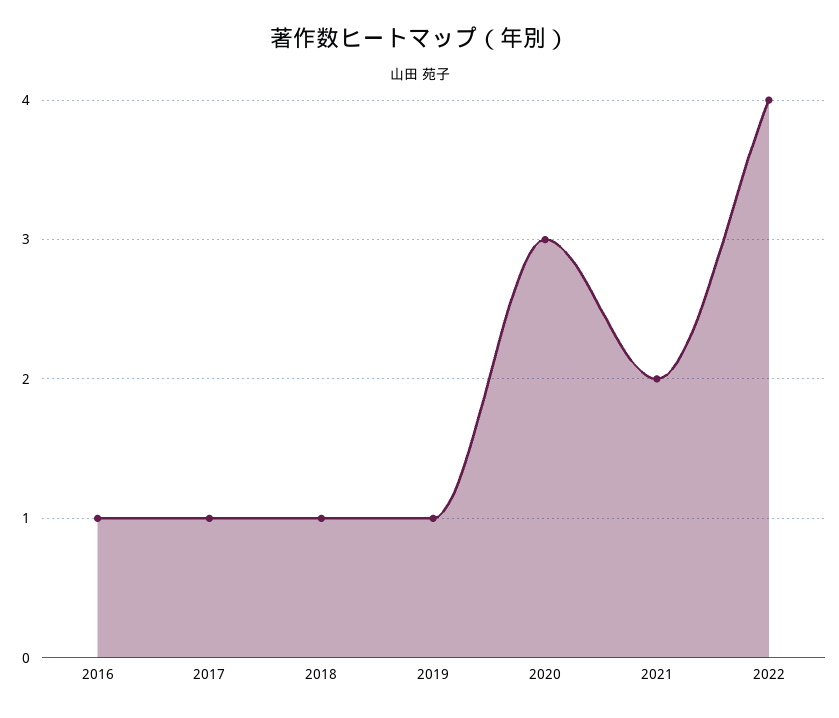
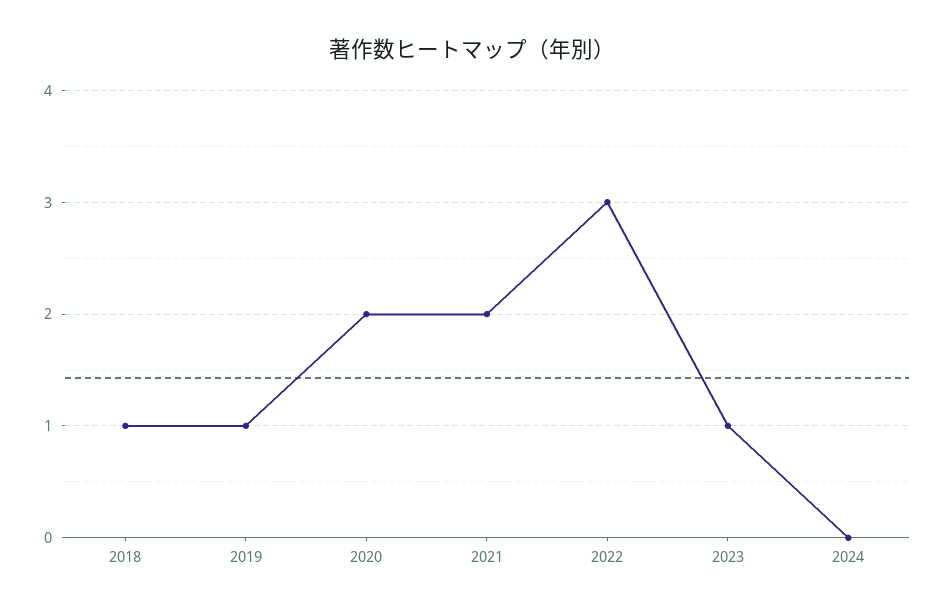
2016: 1 -> none
2017: 1 -> none
2020: 3 -> 2
2022: 4 -> 3
2023: none -> 1
2024: none -> 0

